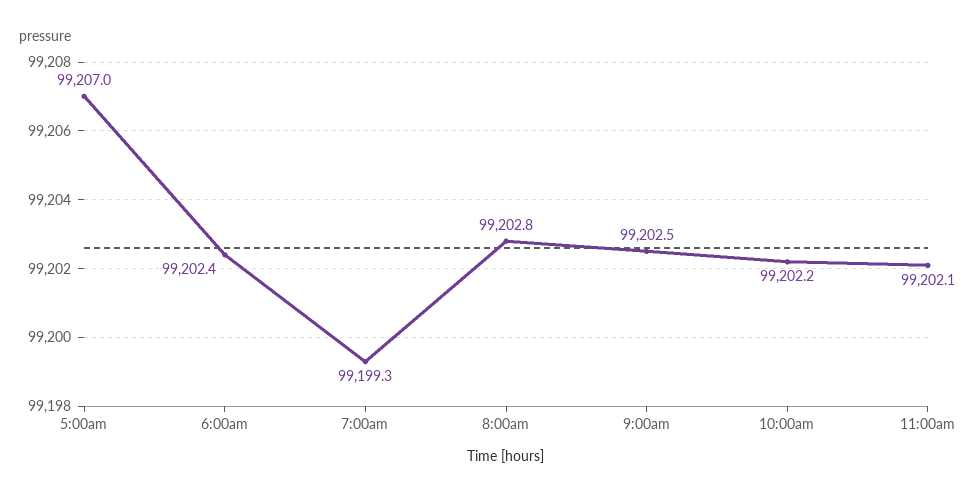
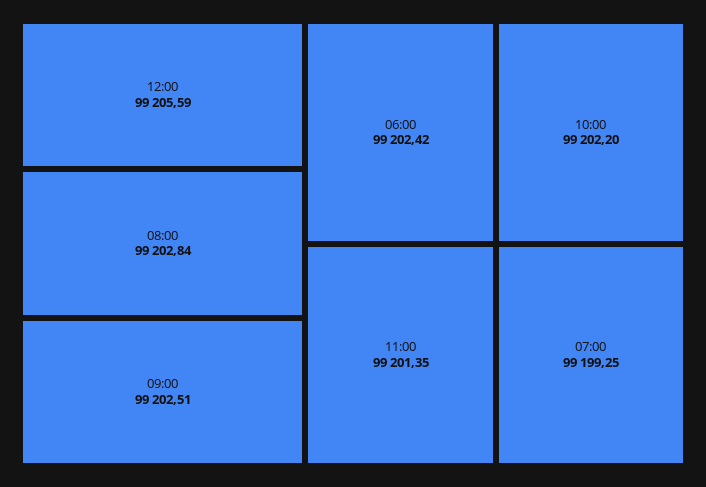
5:00am: 99207 -> none
11:00am: 99202.1 -> 99201.35
12:00: none -> 99205.59

